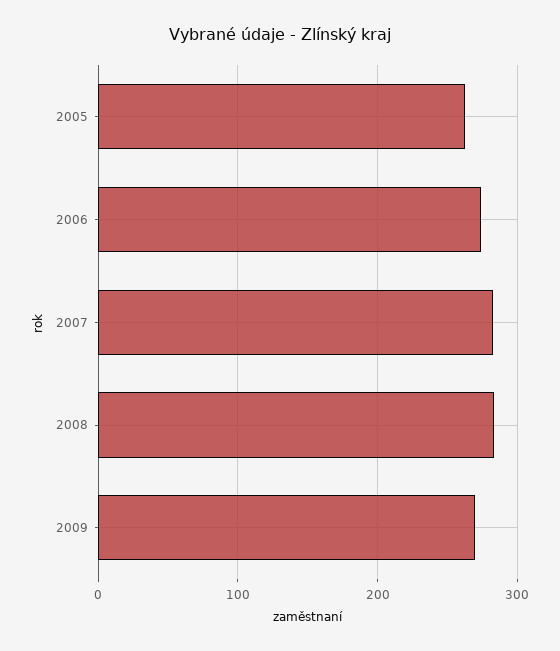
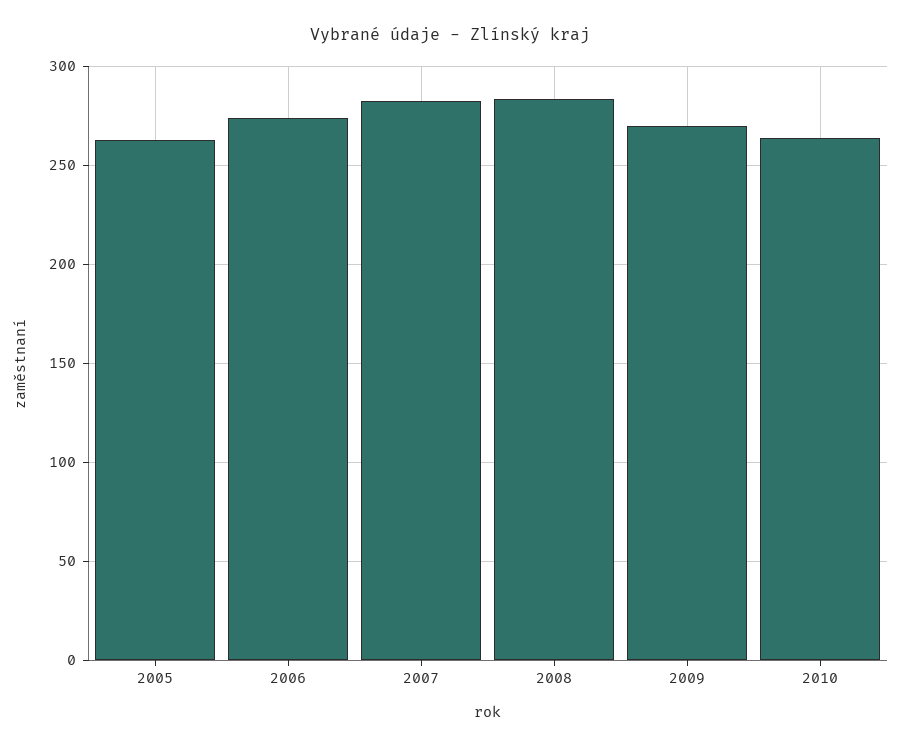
2010: none -> 265

